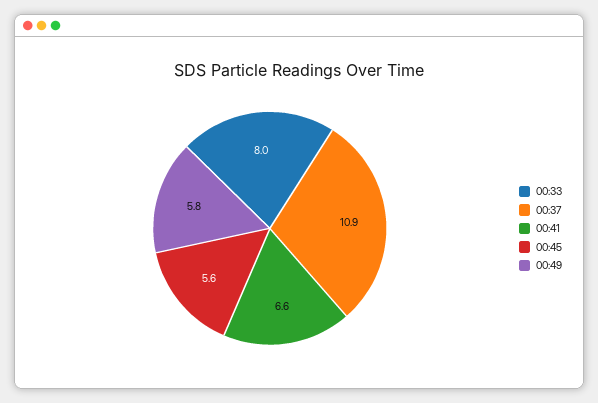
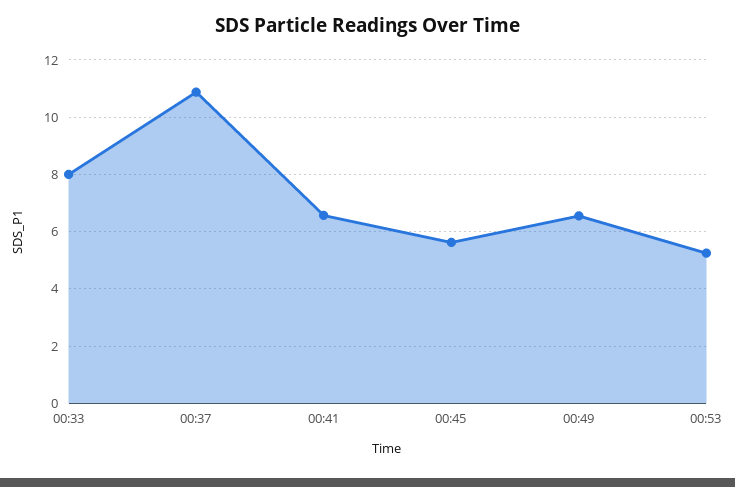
00:49: 5.8 -> 6.5
00:53: none -> 5.25

